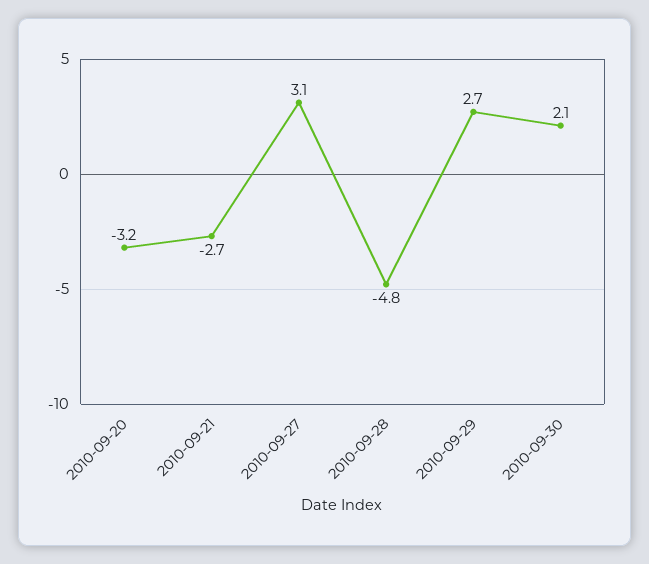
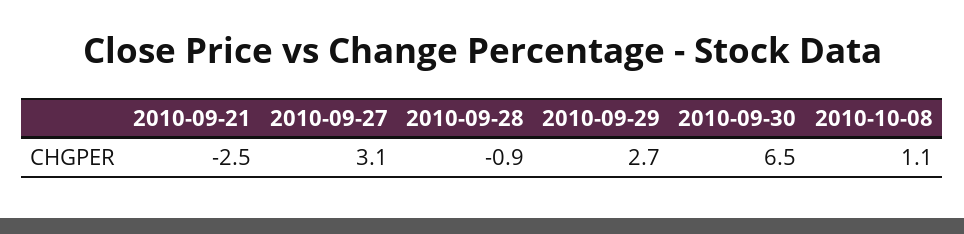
2010-09-20: -3.2 -> none
2010-09-21: -2.7 -> -2.5
2010-09-28: -4.8 -> -0.9
2010-09-30: 2.1 -> 6.5
2010-10-08: none -> 1.1

